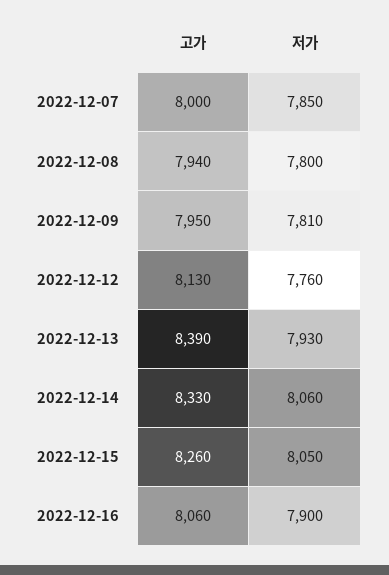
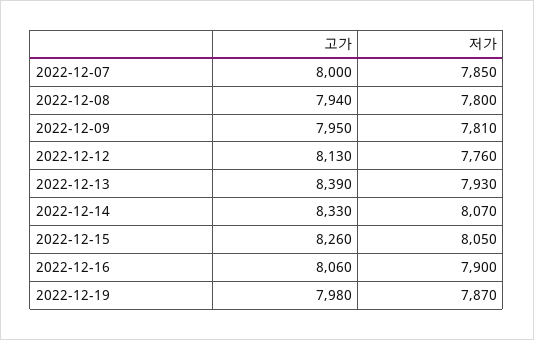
저가, 2022-12-14: 8060 -> 8070
고가, 2022-12-19: none -> 7980
저가, 2022-12-19: none -> 7870

